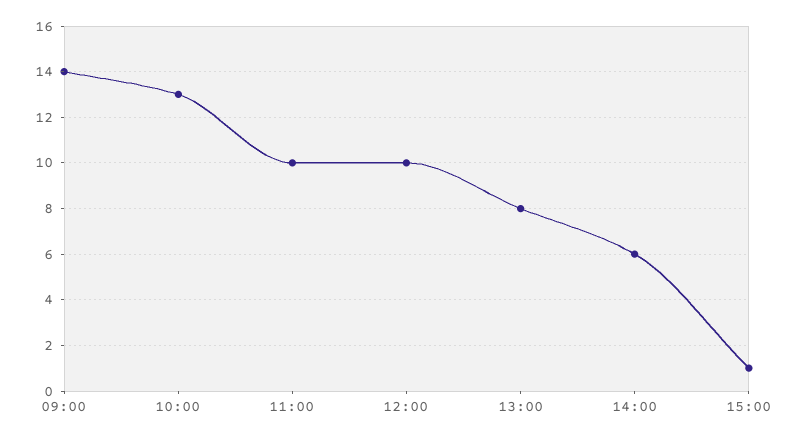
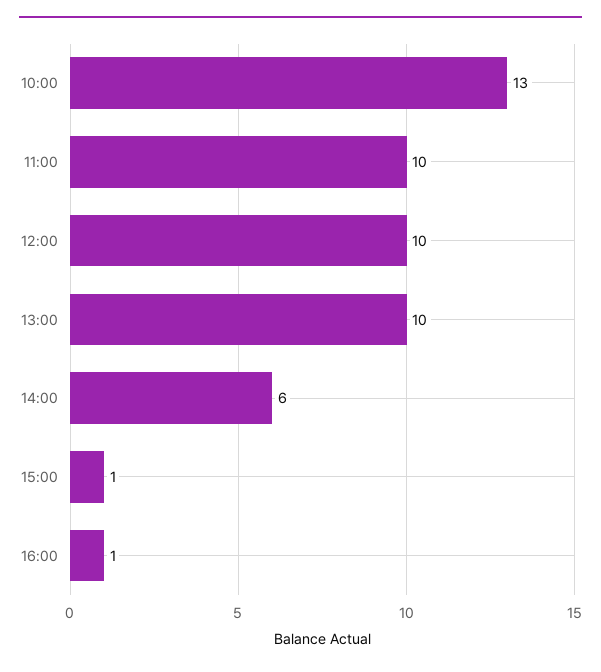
09:00: 14 -> none
13:00: 8 -> 10
16:00: none -> 1

